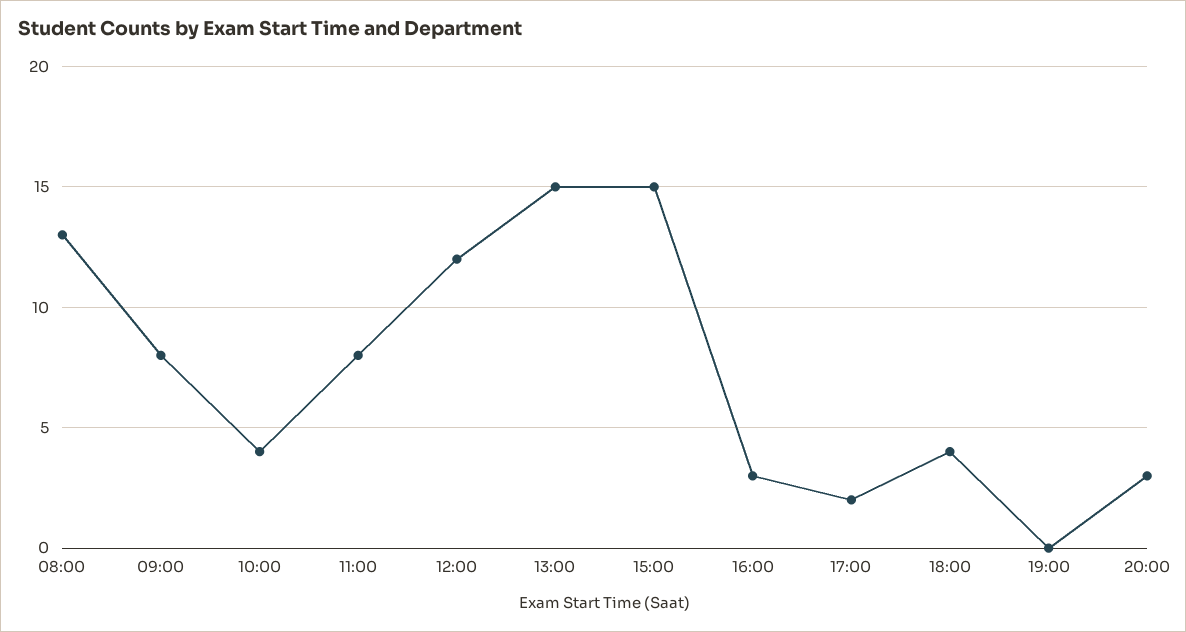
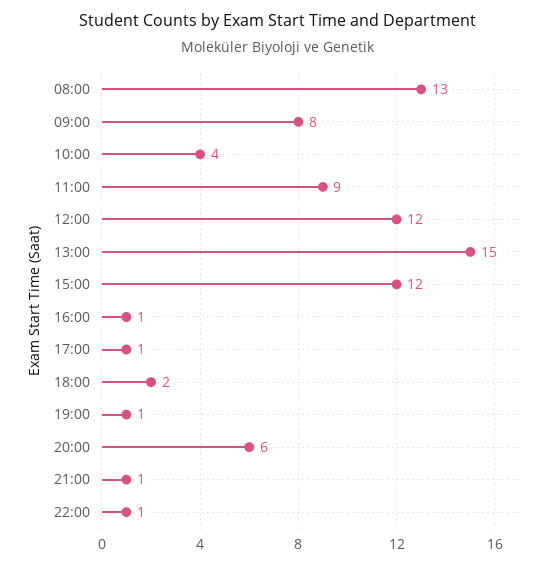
11:00: 8 -> 9
15:00: 15 -> 12
16:00: 3 -> 1
17:00: 2 -> 1
18:00: 4 -> 2
19:00: 0 -> 1
20:00: 3 -> 6
21:00: none -> 1
22:00: none -> 1

